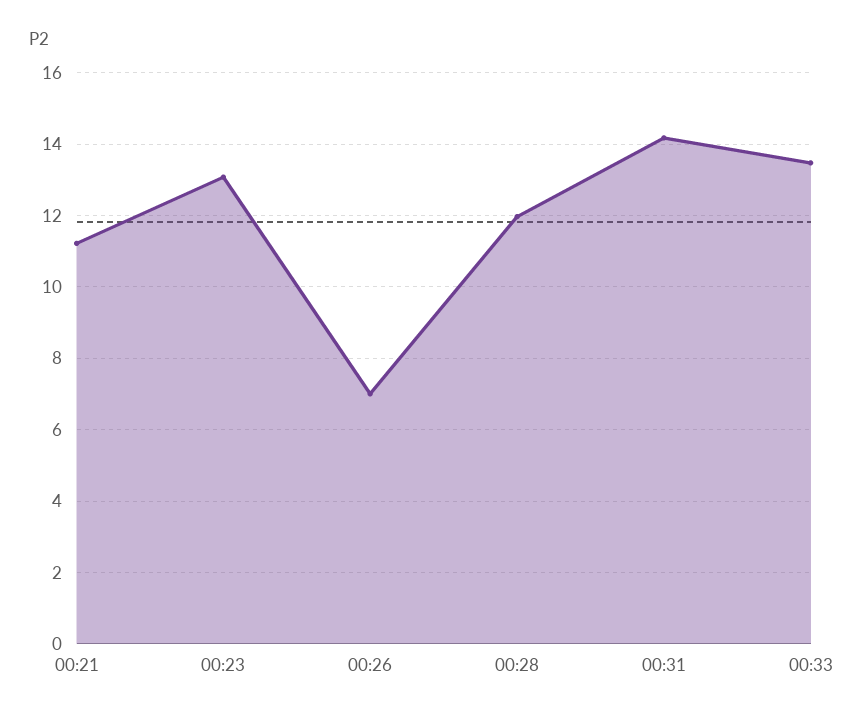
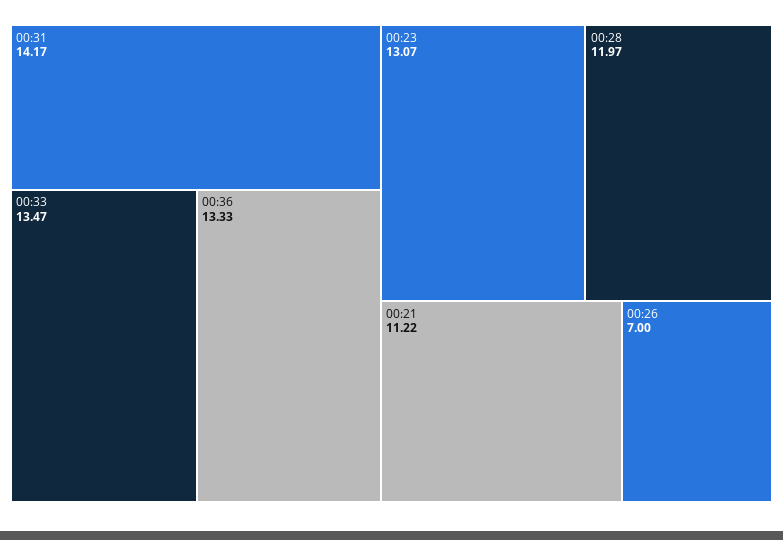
00:36: none -> 13.33

